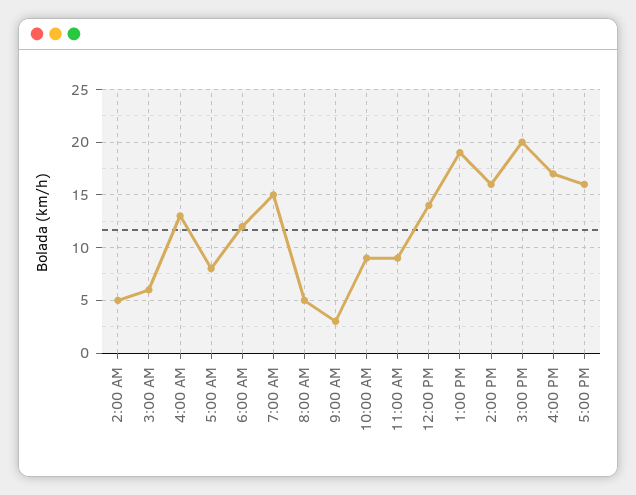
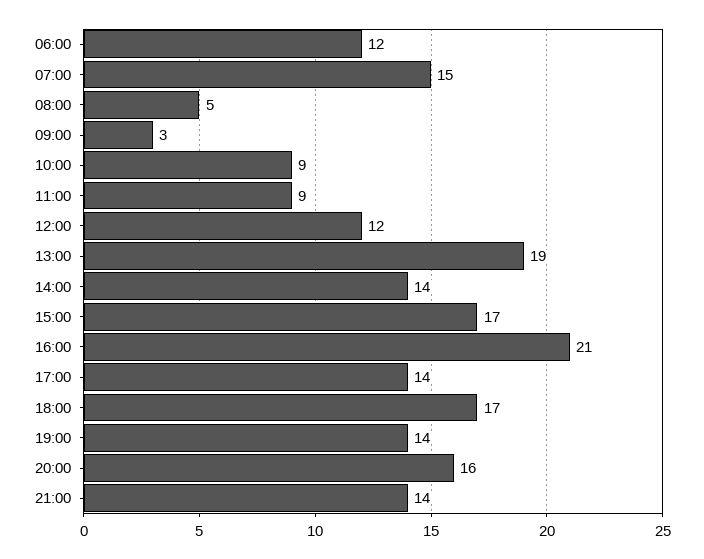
2:00 AM: 5 -> none
3:00 AM: 6 -> none
4:00 AM: 13 -> none
5:00 AM: 8 -> none
12:00 PM: 14 -> 12
2:00 PM: 16 -> 14
3:00 PM: 20 -> 17
4:00 PM: 17 -> 21
5:00 PM: 16 -> 14
18:00: none -> 17
19:00: none -> 14
20:00: none -> 16
21:00: none -> 14

